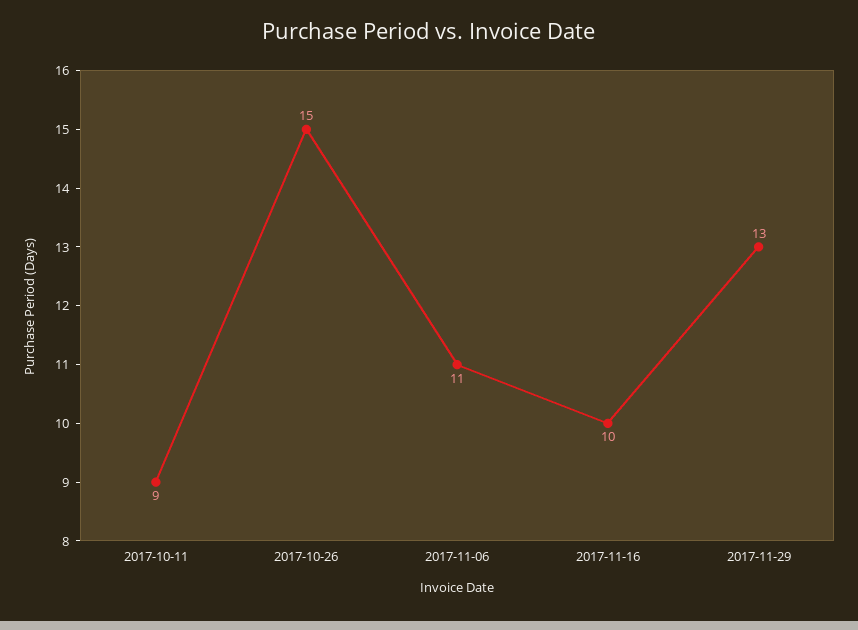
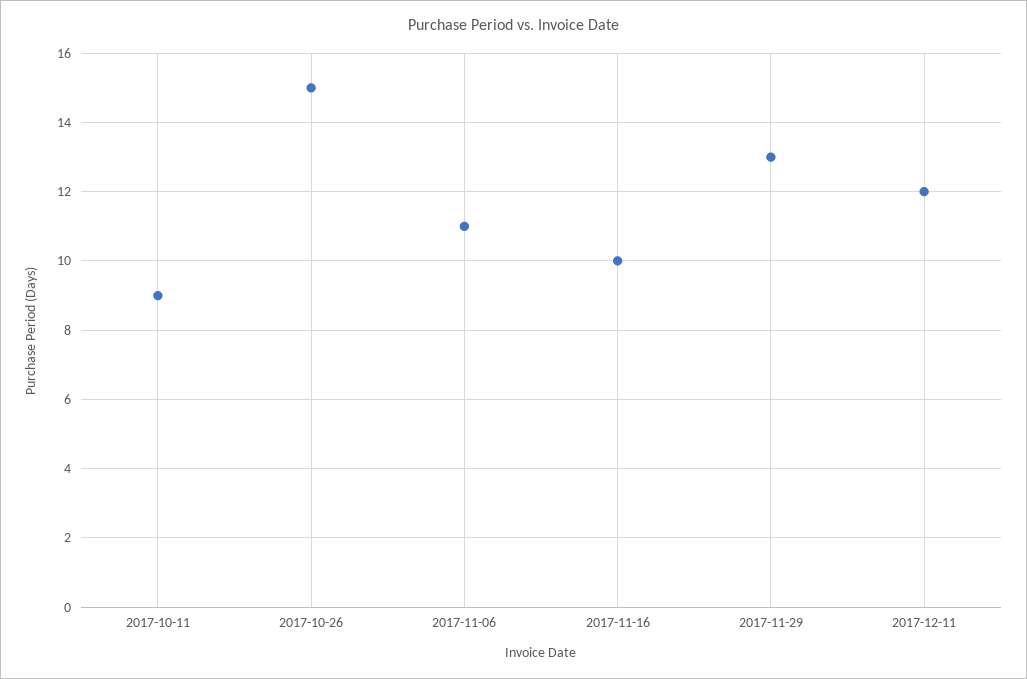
2017-12-11: none -> 12

